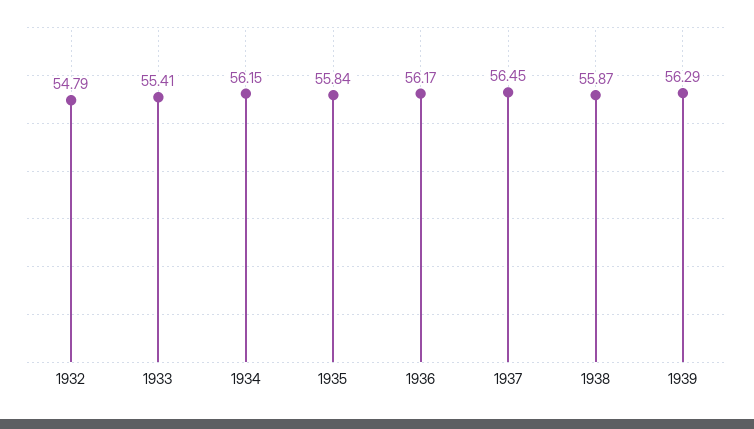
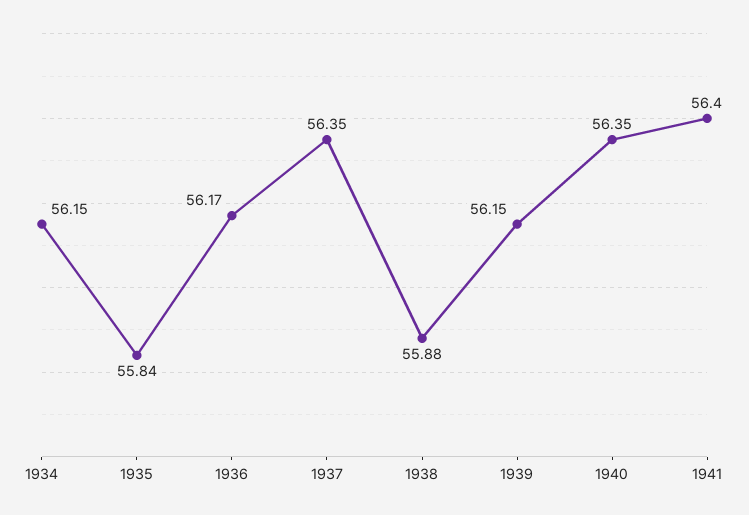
1932: 54.79 -> none
1933: 55.41 -> none
1937: 56.45 -> 56.35
1938: 55.87 -> 55.88
1939: 56.29 -> 56.15
1940: none -> 56.35
1941: none -> 56.4

